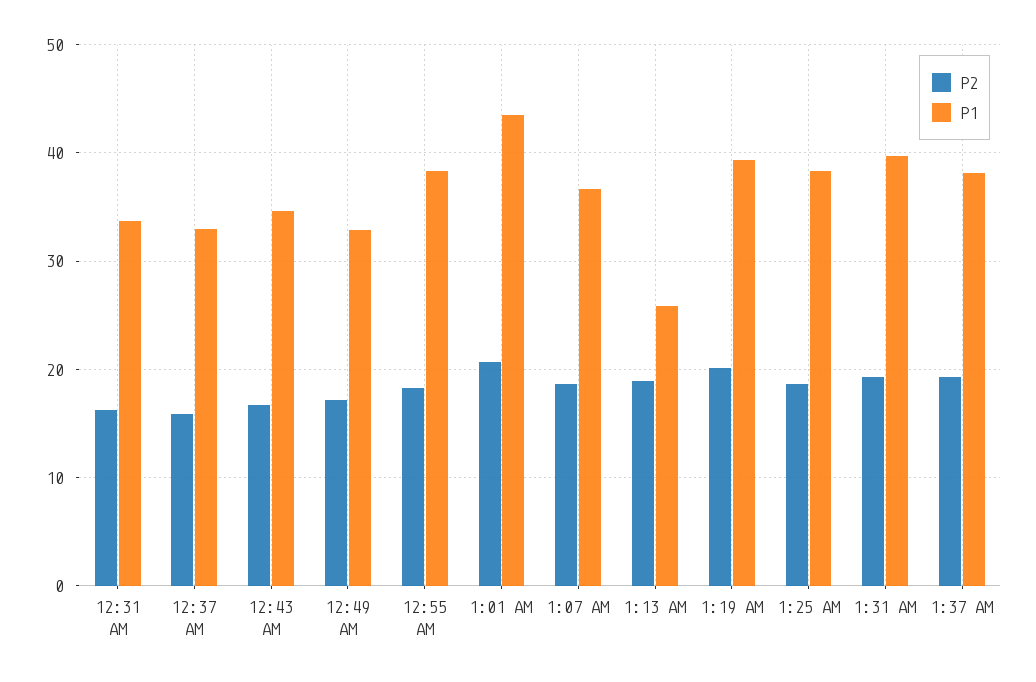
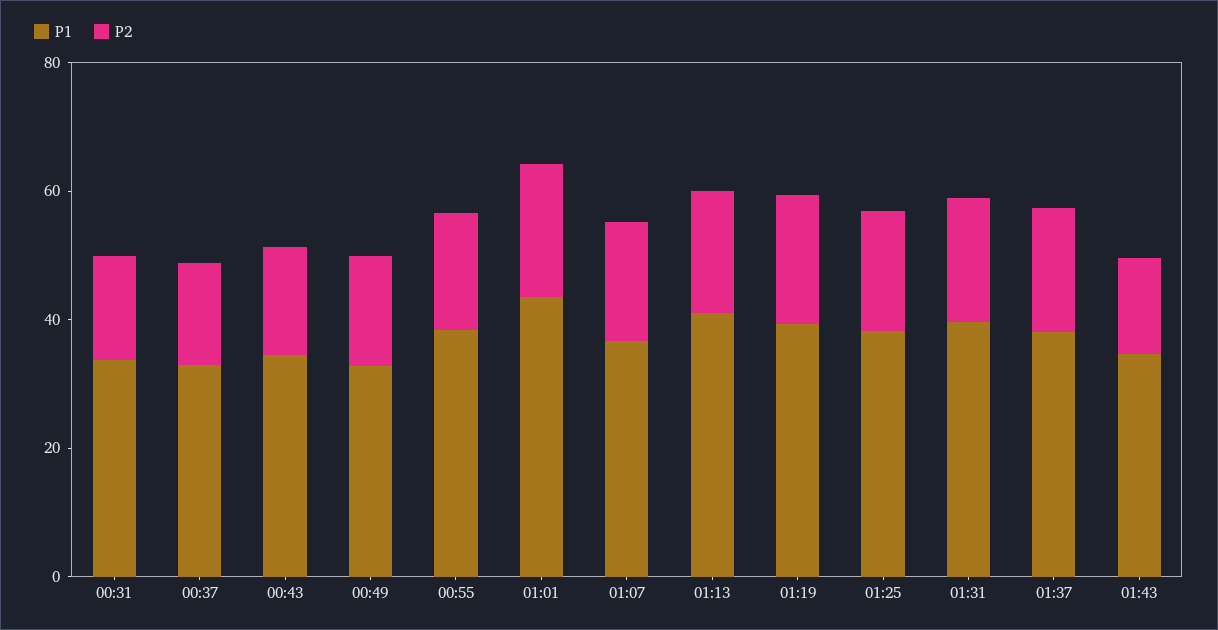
P1, 1:13 AM: 26 -> 40
P1, 01:43: none -> 35
P2, 01:43: none -> 15

